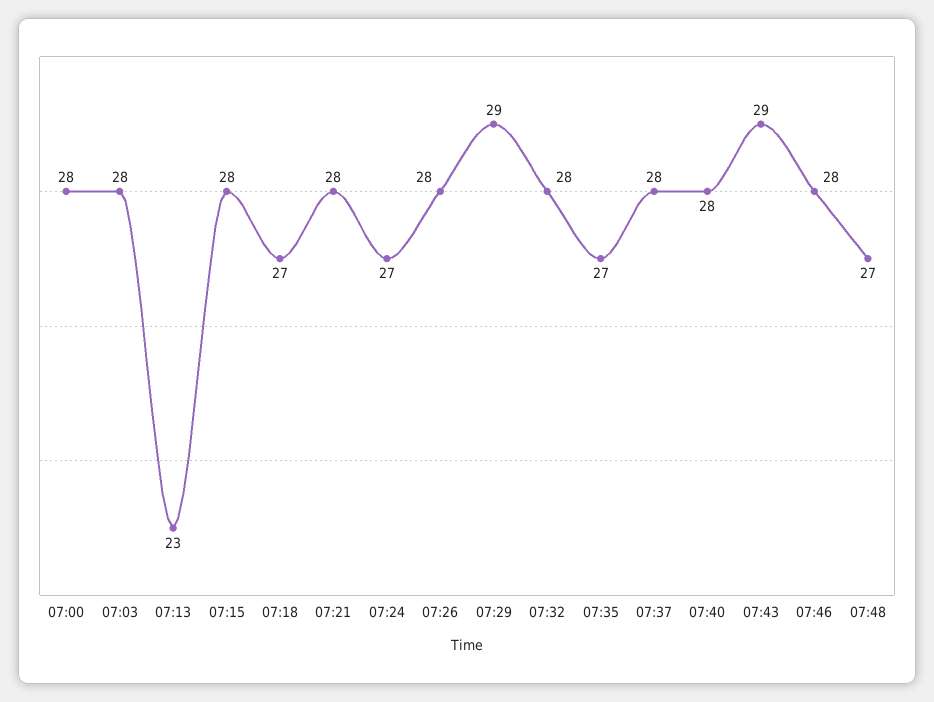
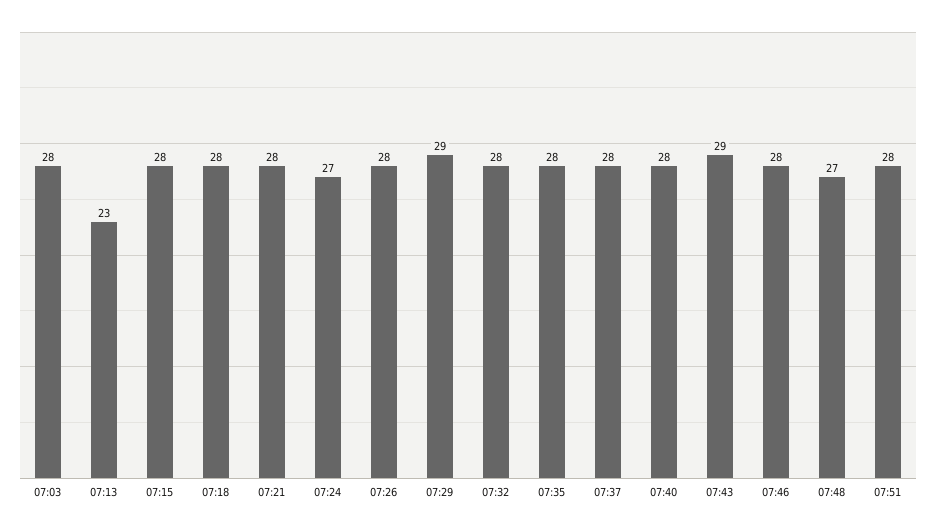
07:00: 28 -> none
07:18: 27 -> 28
07:35: 27 -> 28
07:51: none -> 28

